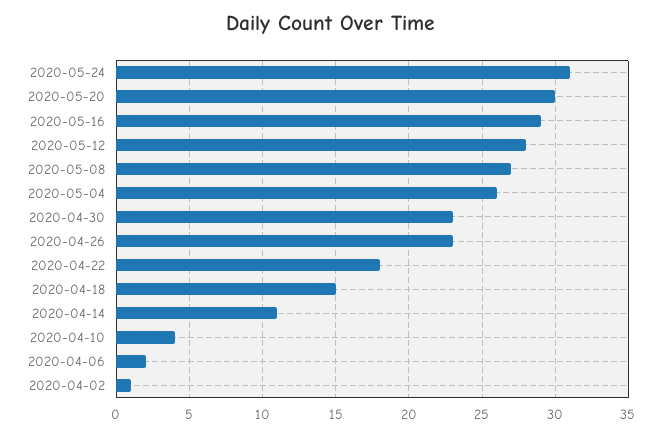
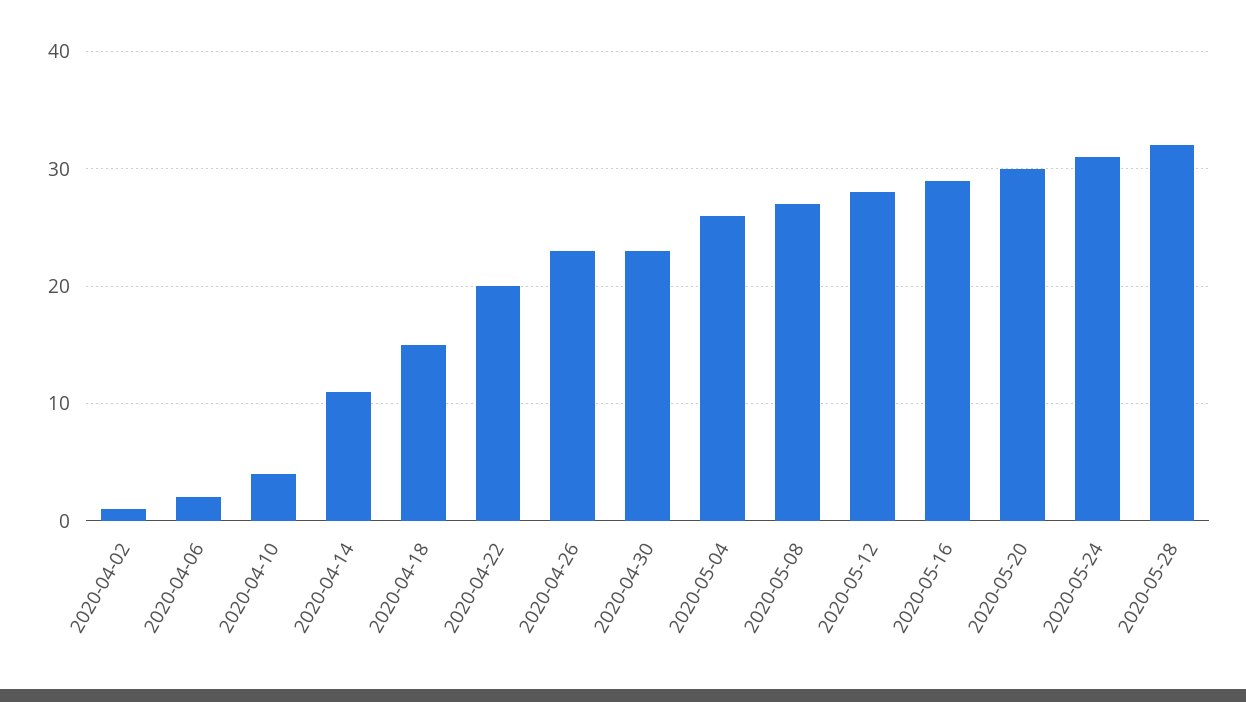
2020-04-22: 18 -> 20
2020-05-28: none -> 32

